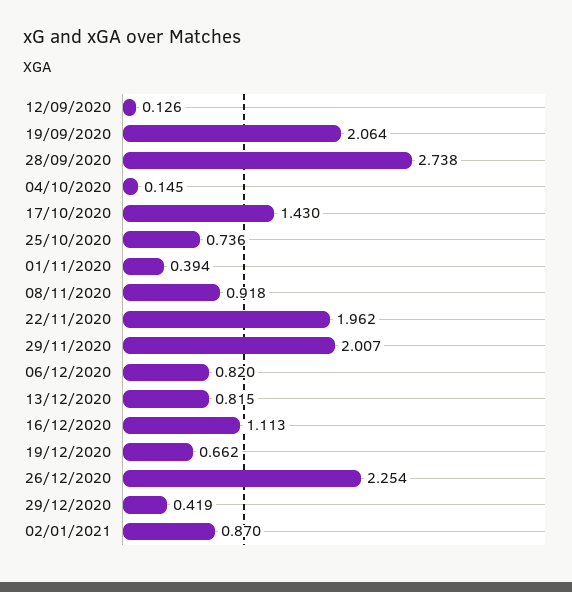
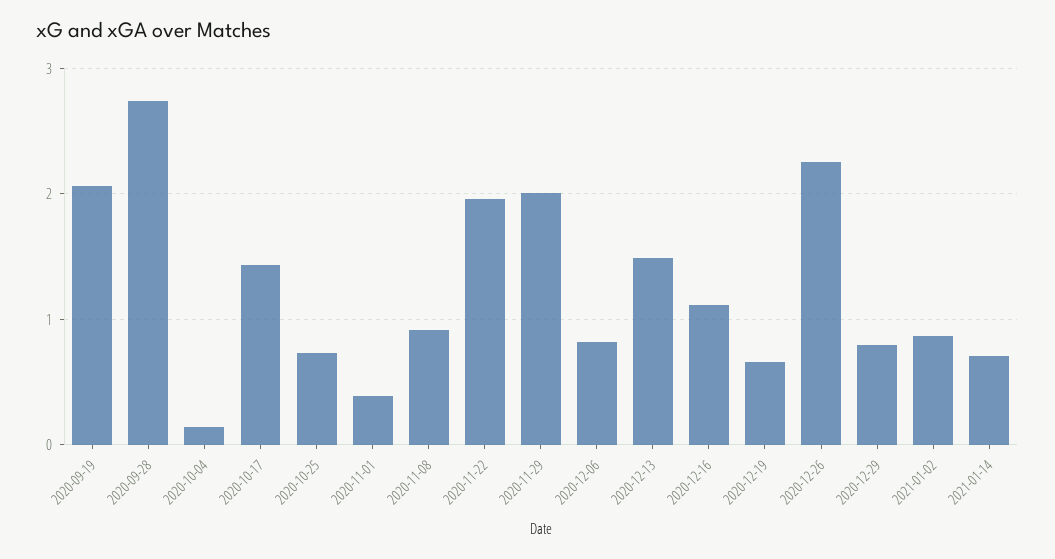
12/09/2020: 0.126 -> none
13/12/2020: 0.815 -> 1.5
29/12/2020: 0.419 -> 0.8
2021-01-14: none -> 0.7

